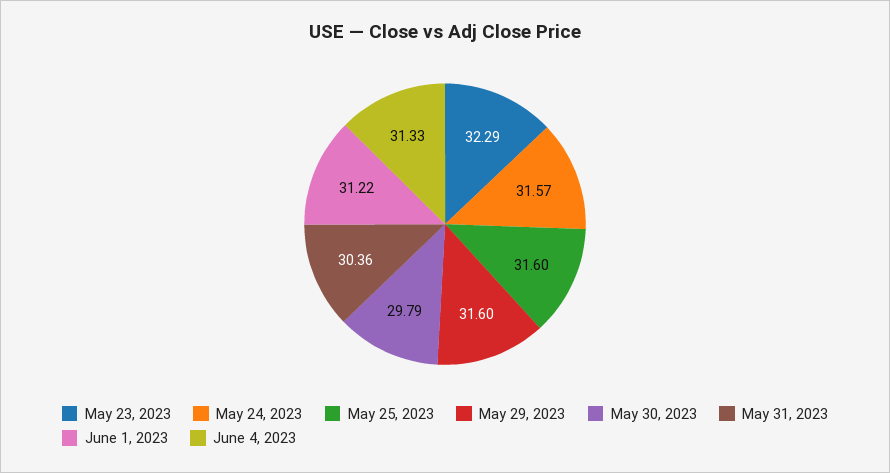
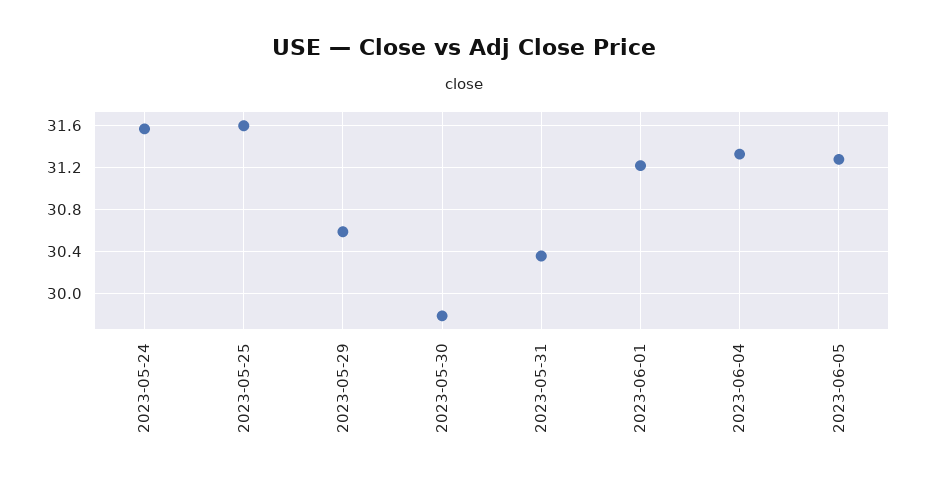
May 23, 2023: 32.29 -> none
May 29, 2023: 31.6 -> 30.6
2023-06-05: none -> 31.3

